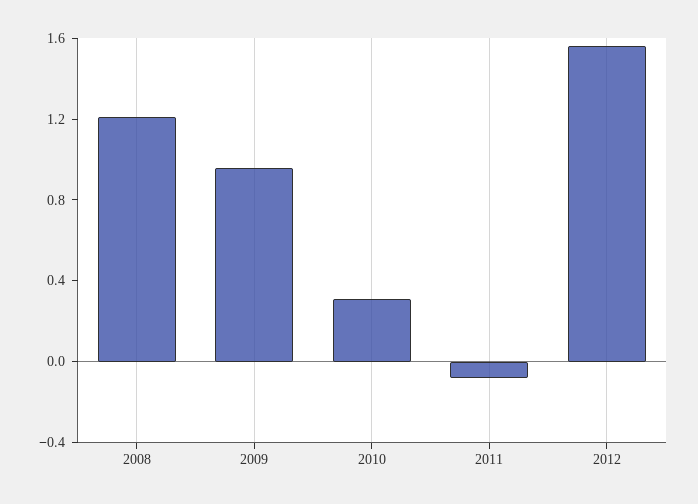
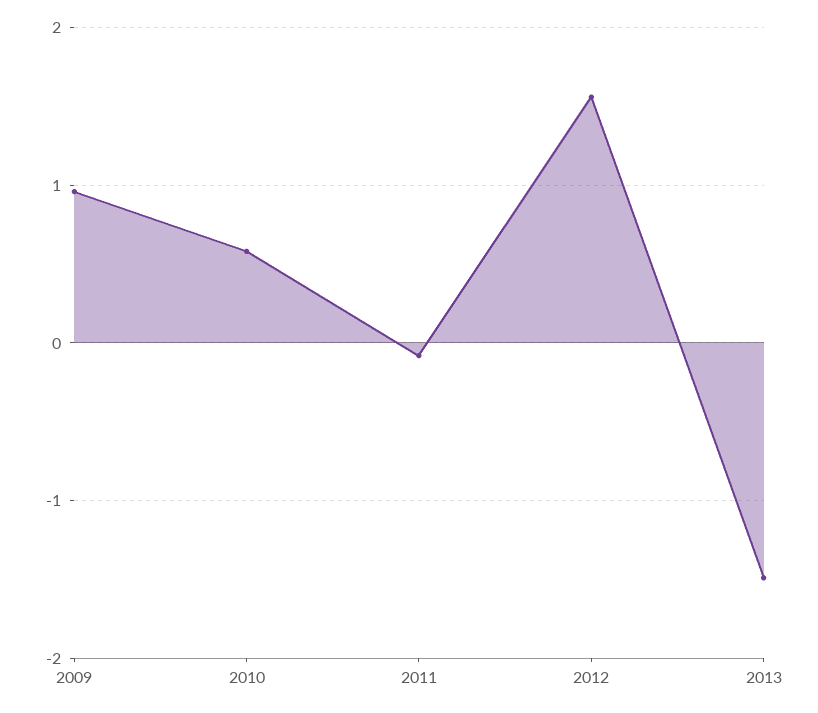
2008: 1.2 -> none
2010: 0.3 -> 0.6
2013: none -> -1.5

